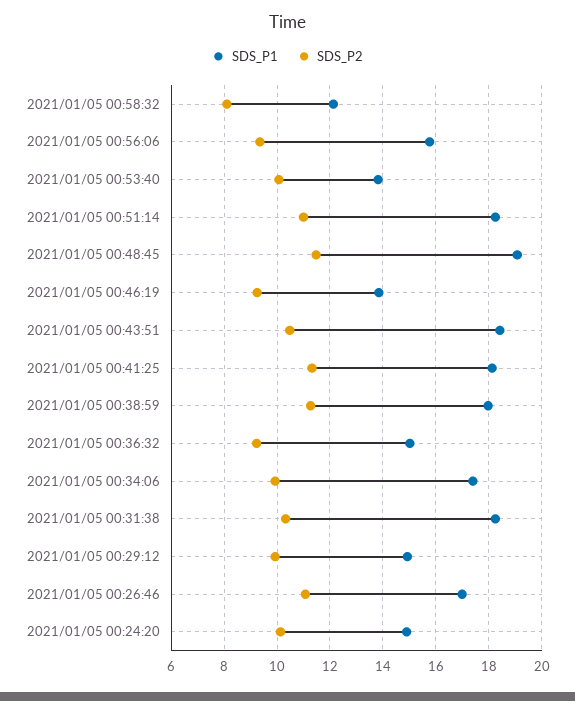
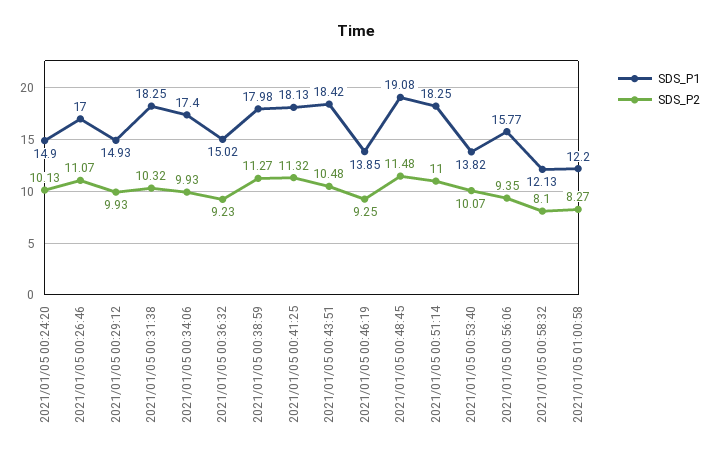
SDS_P1, 2021/01/05 01:00:58: none -> 12.2
SDS_P2, 2021/01/05 01:00:58: none -> 8.27

